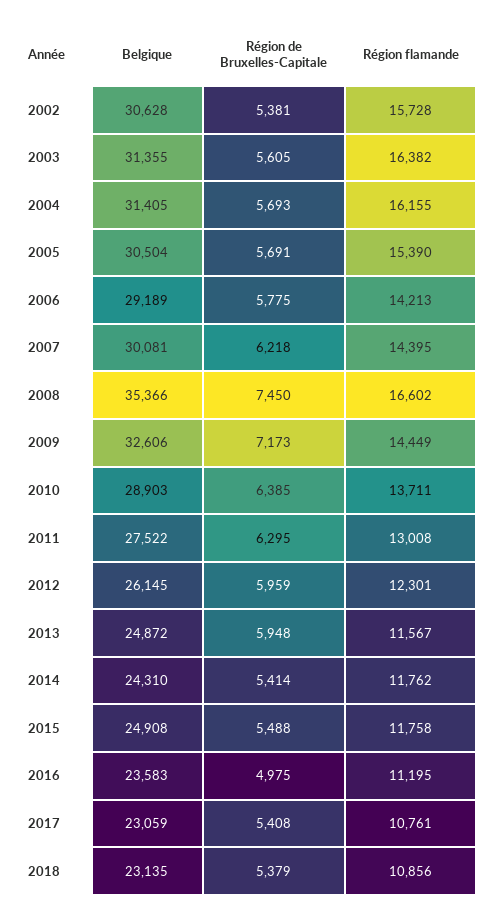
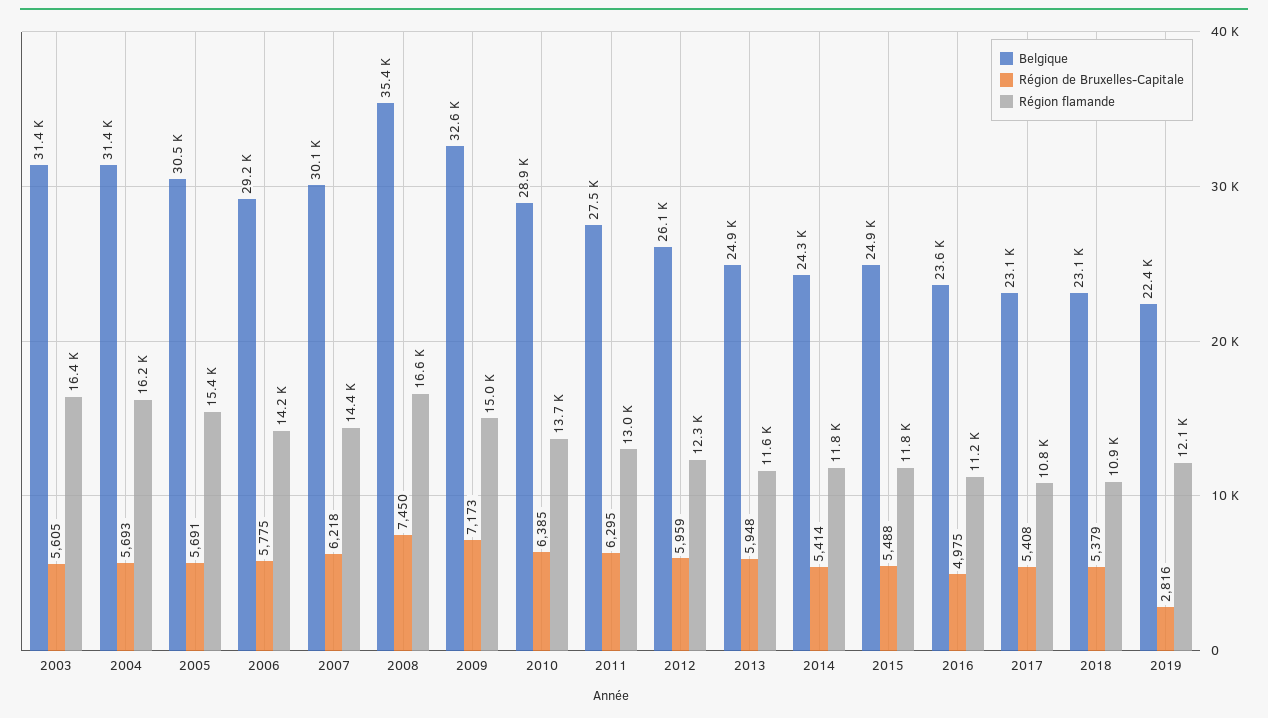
Belgique, 2002: 30628 -> none
Région de Bruxelles-Capitale, 2002: 5381 -> none
Région flamande, 2002: 15728 -> none
Région flamande, 2009: 14449 -> 15000
Belgique, 2019: none -> 22400
Région de Bruxelles-Capitale, 2019: none -> 2816
Région flamande, 2019: none -> 12100

